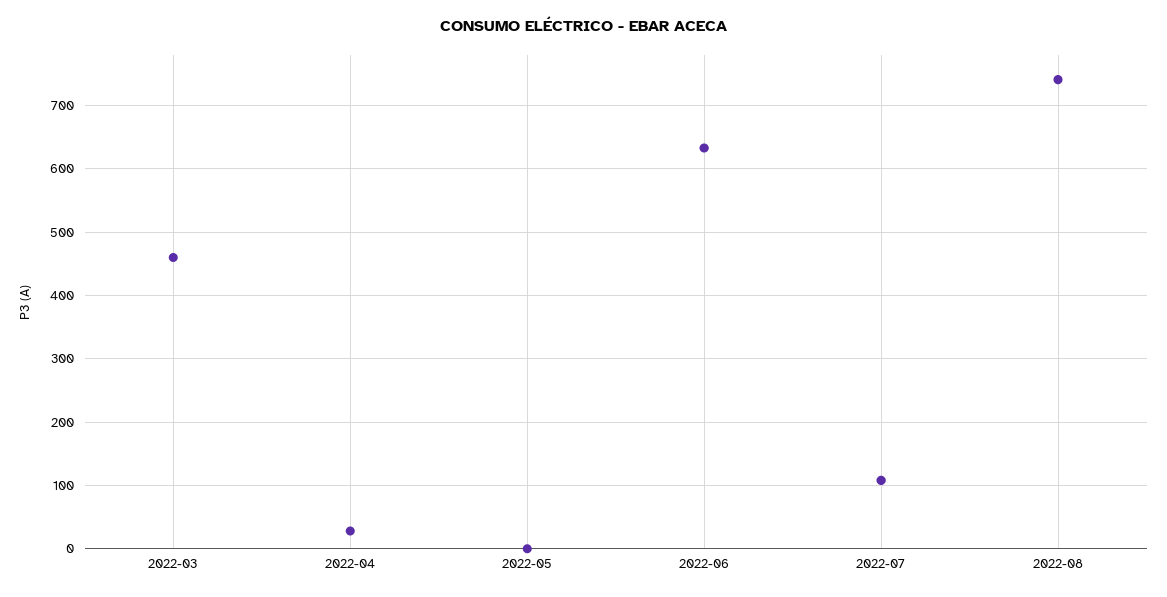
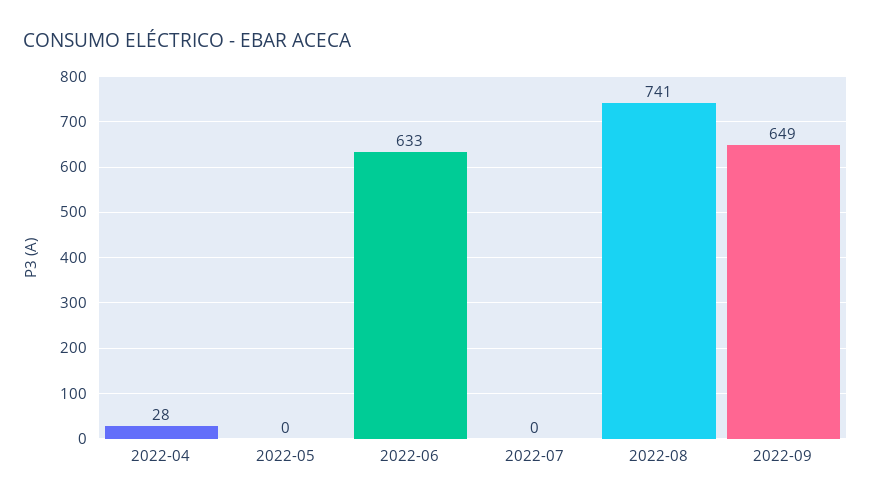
2022-03: 460 -> none
2022-07: 110 -> 0
2022-09: none -> 649

